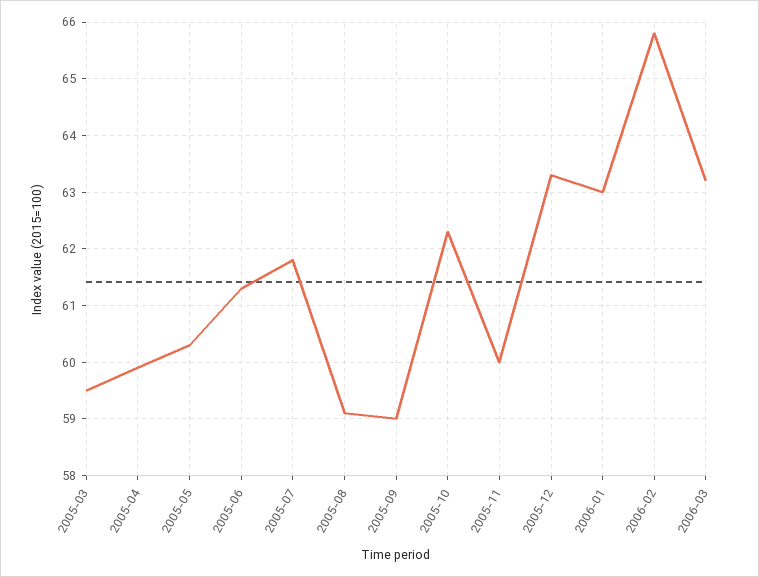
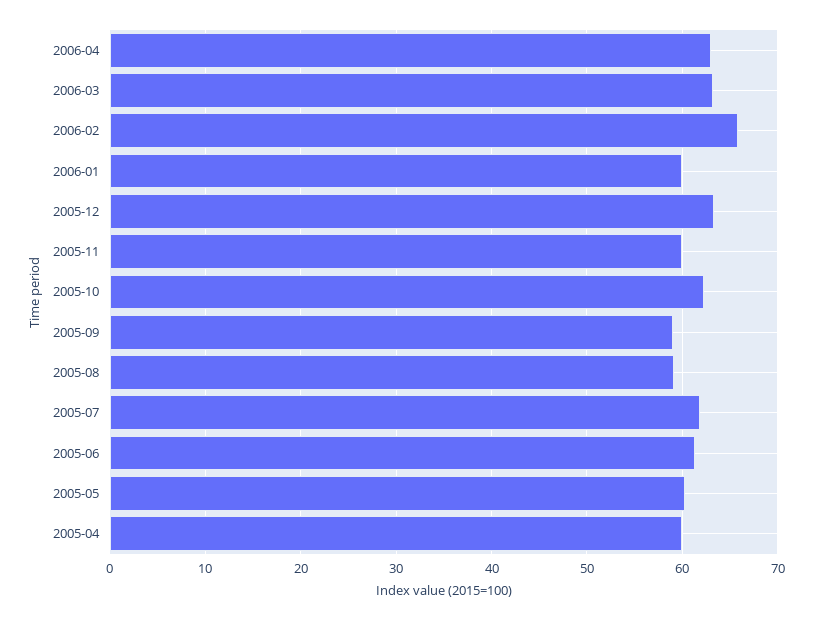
2005-03: 59.5 -> none
2006-01: 63 -> 60
2006-04: none -> 63

